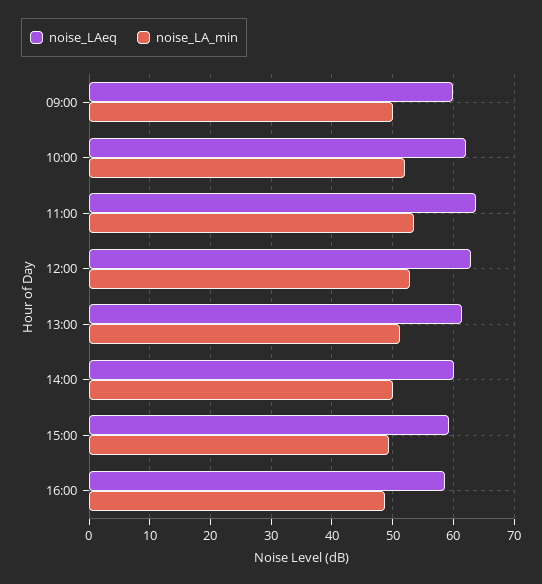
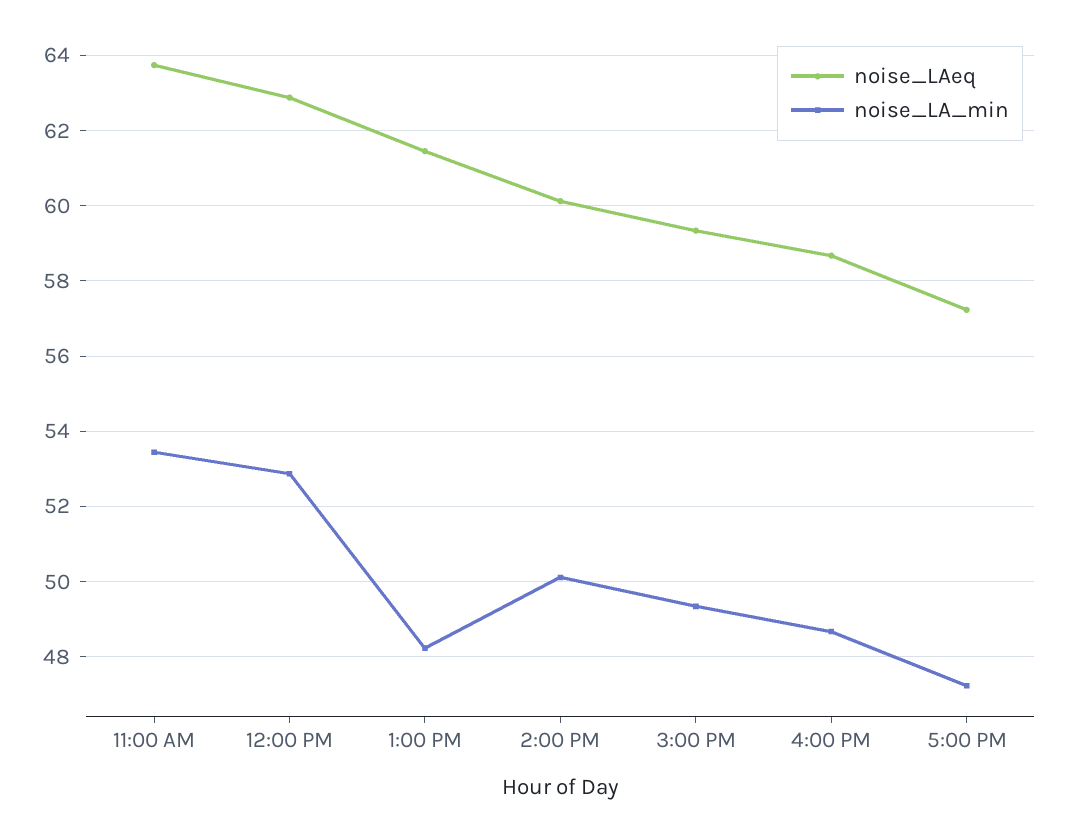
noise_LAeq, 09:00: 60 -> none
noise_LA_min, 09:00: 50 -> none
noise_LAeq, 10:00: 62 -> none
noise_LA_min, 10:00: 52 -> none
noise_LA_min, 13:00: 51 -> 48.2
noise_LAeq, 5:00 PM: none -> 57.2
noise_LA_min, 5:00 PM: none -> 47.2

